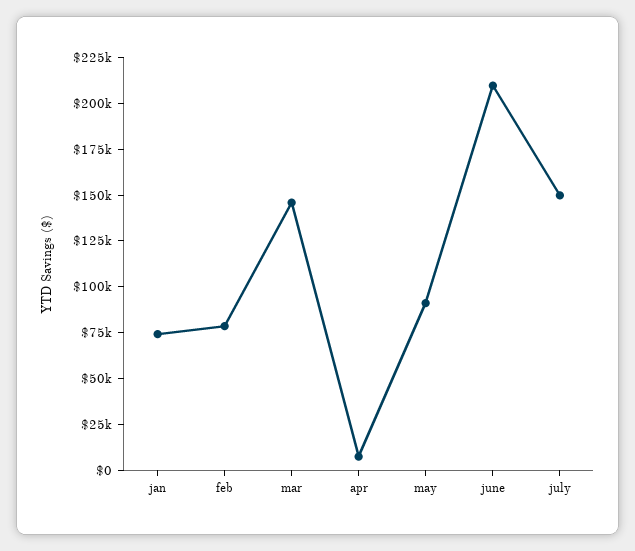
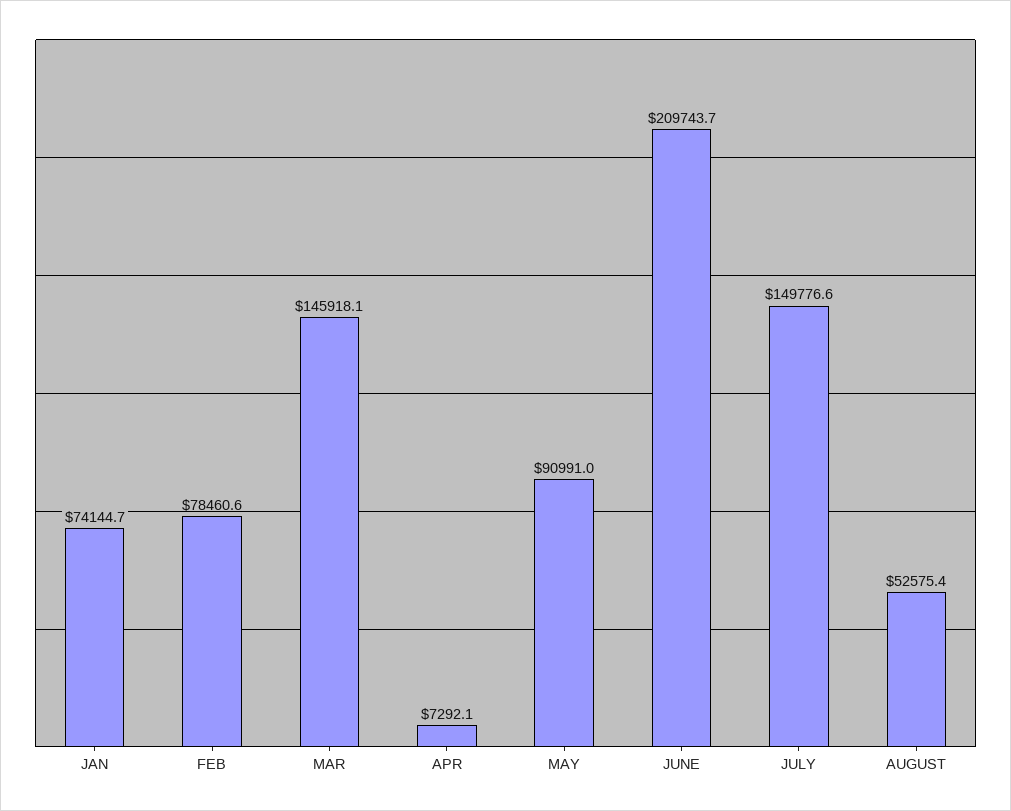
AUGUST: none -> 52575.4

